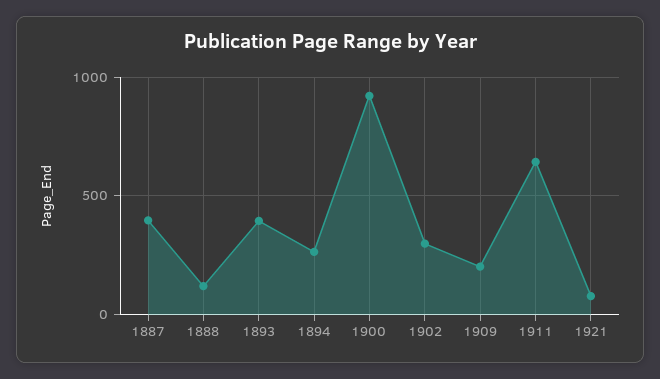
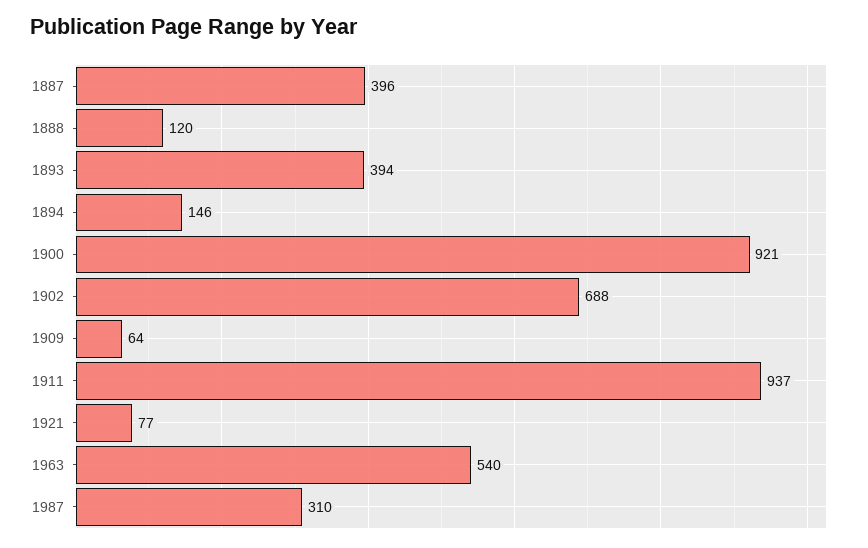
1894: 250 -> 146
1902: 300 -> 688
1909: 200 -> 64
1911: 650 -> 937
1963: none -> 540
1987: none -> 310

